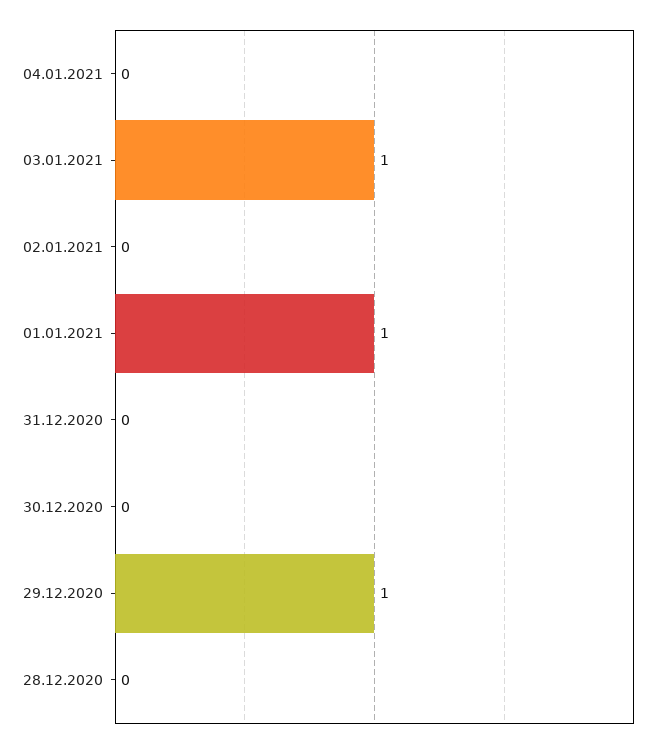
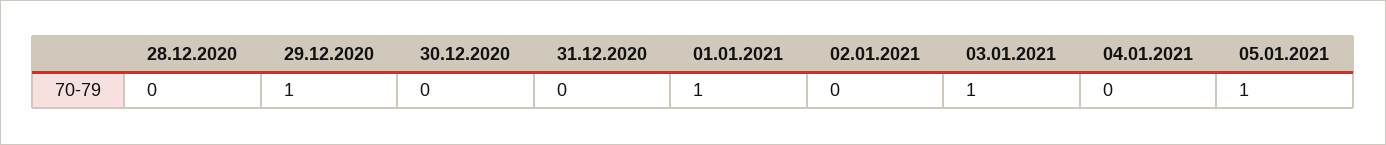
05.01.2021: none -> 1

